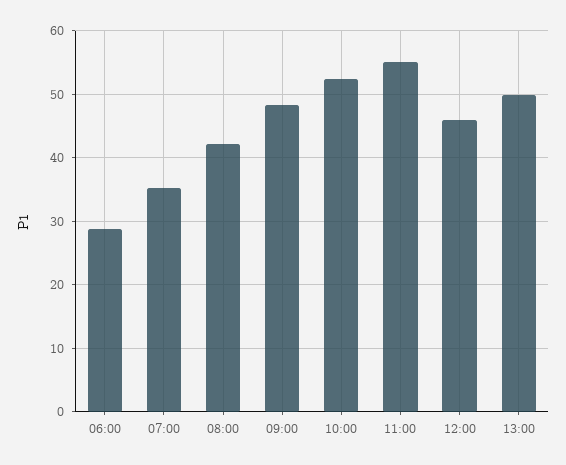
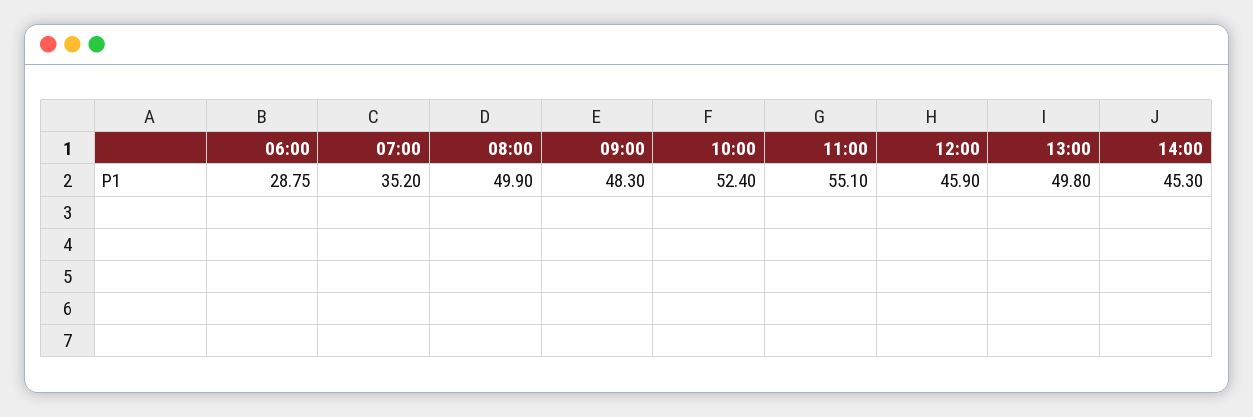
08:00: 42 -> 49.9
14:00: none -> 45.3

